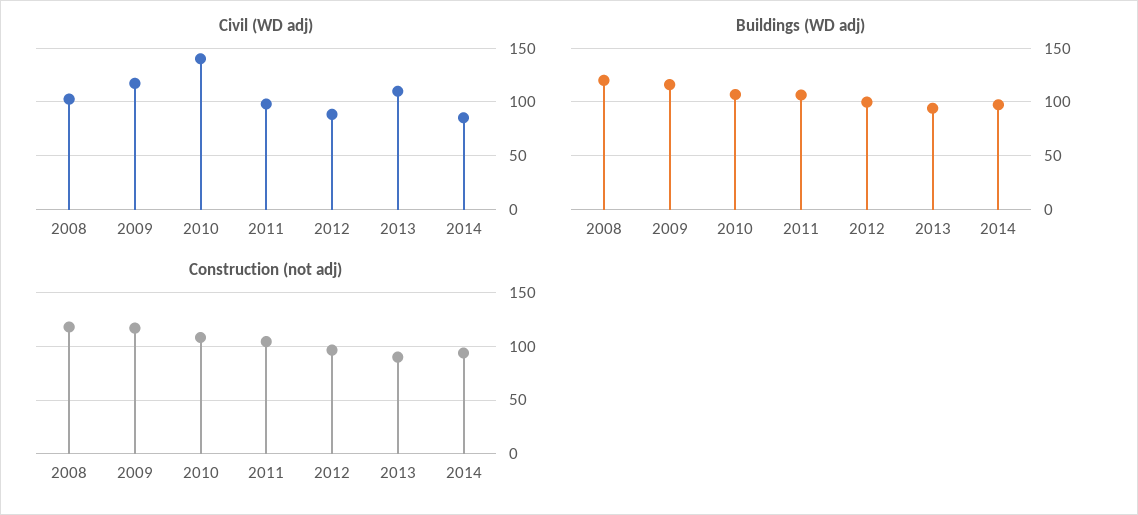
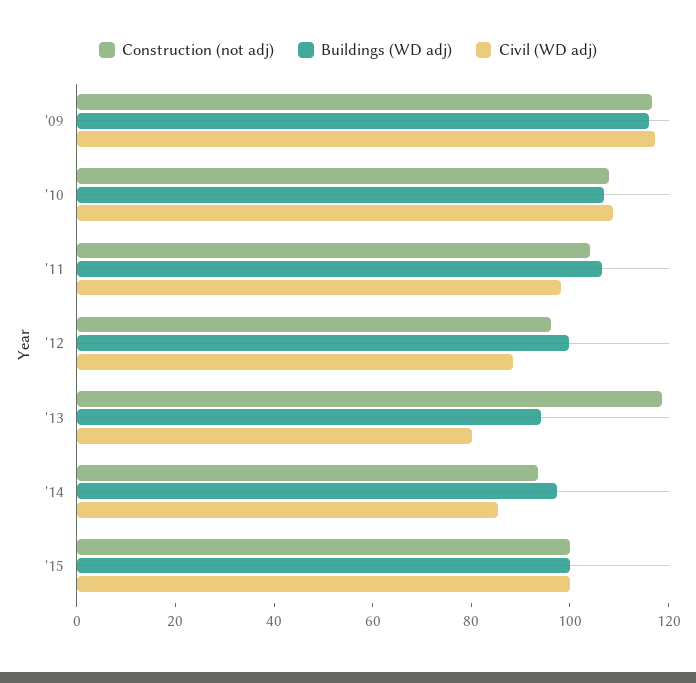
Civil (WD adj), 2008: 100 -> none
Civil (WD adj), 2010: 140 -> 110
Civil (WD adj), 2013: 110 -> 80
Buildings (WD adj), 2008: 120 -> none
Construction (not adj), 2008: 120 -> none
Construction (not adj), 2013: 90 -> 120
Construction (not adj), '15: none -> 100
Buildings (WD adj), '15: none -> 100
Civil (WD adj), '15: none -> 100

